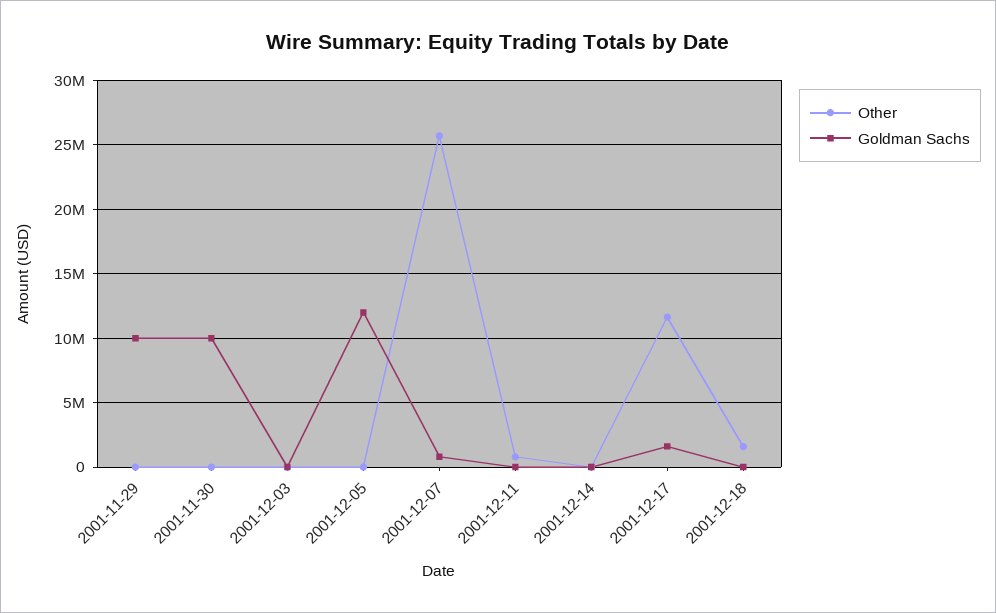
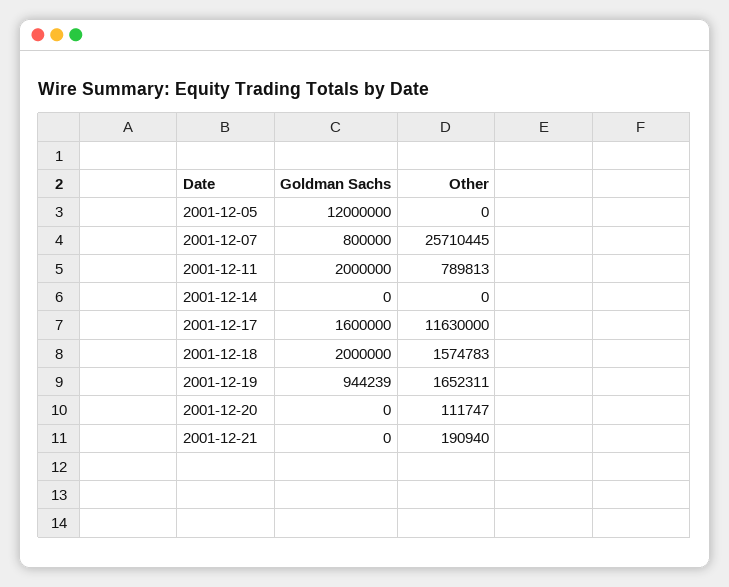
Other, 2001-11-29: 0 -> none
Goldman Sachs, 2001-11-29: 10000000 -> none
Other, 2001-11-30: 0 -> none
Goldman Sachs, 2001-11-30: 10000000 -> none
Other, 2001-12-03: 0 -> none
Goldman Sachs, 2001-12-03: 0 -> none
Goldman Sachs, 2001-12-11: 0 -> 2000000
Goldman Sachs, 2001-12-18: 0 -> 2000000
Goldman Sachs, 2001-12-19: none -> 944239
Other, 2001-12-19: none -> 1652311
Goldman Sachs, 2001-12-20: none -> 0
Other, 2001-12-20: none -> 111747
Goldman Sachs, 2001-12-21: none -> 0
Other, 2001-12-21: none -> 190940

